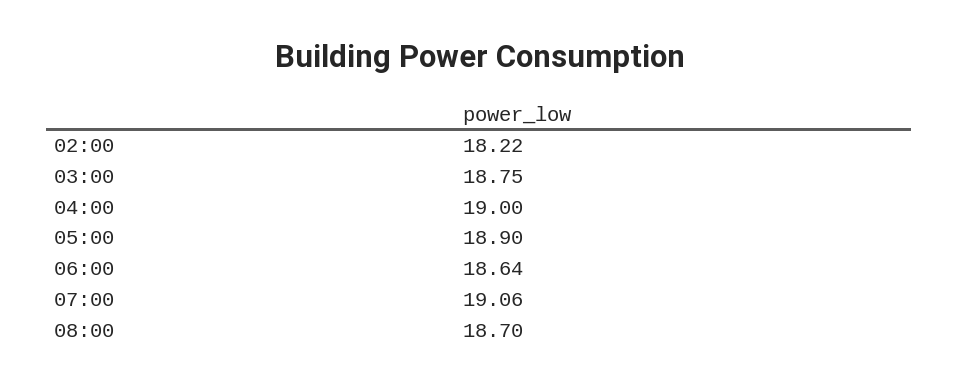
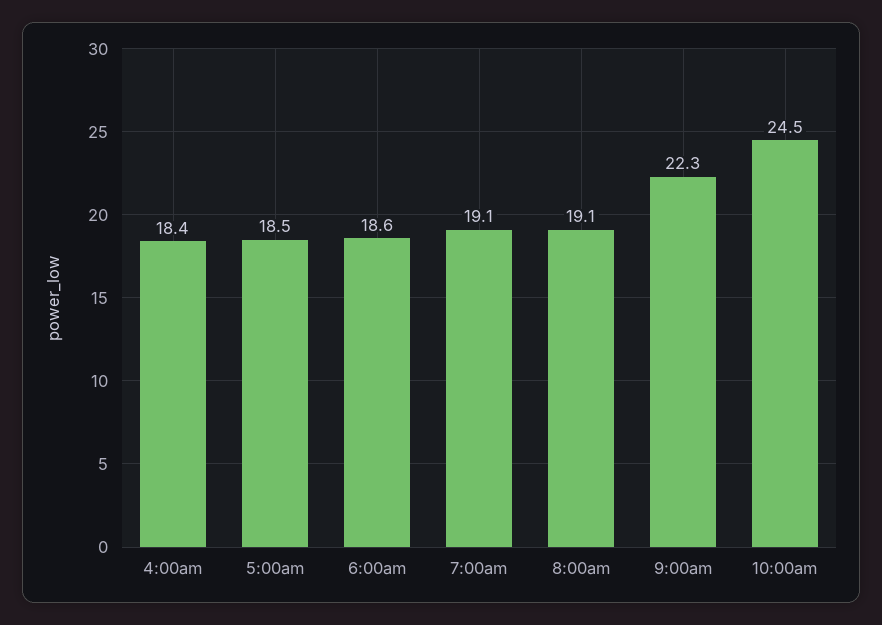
02:00: 18.22 -> none
03:00: 18.75 -> none
04:00: 19 -> 18.4
05:00: 18.9 -> 18.5
08:00: 18.7 -> 19.1
9:00am: none -> 22.3
10:00am: none -> 24.5

